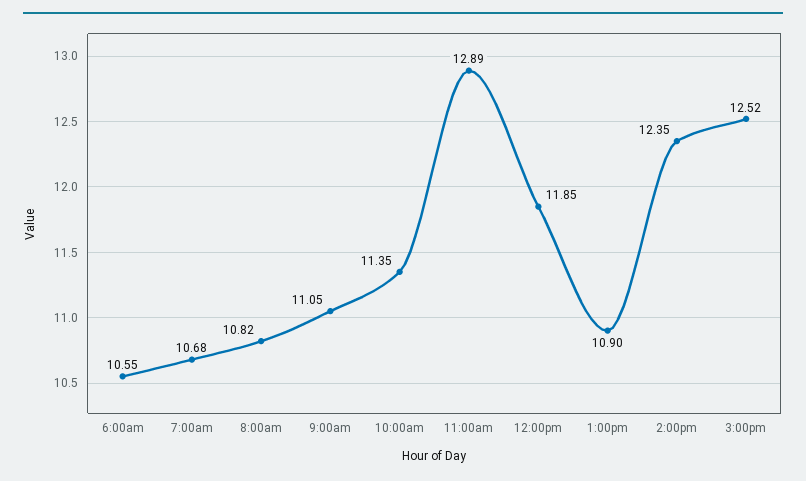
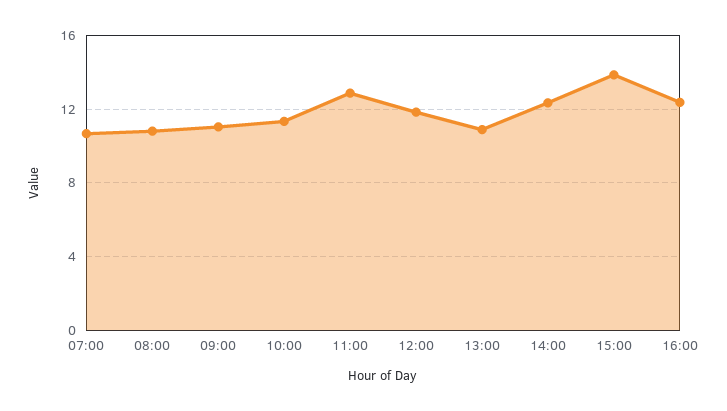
6:00am: 10.55 -> none
3:00pm: 12.52 -> 14
16:00: none -> 12.5

